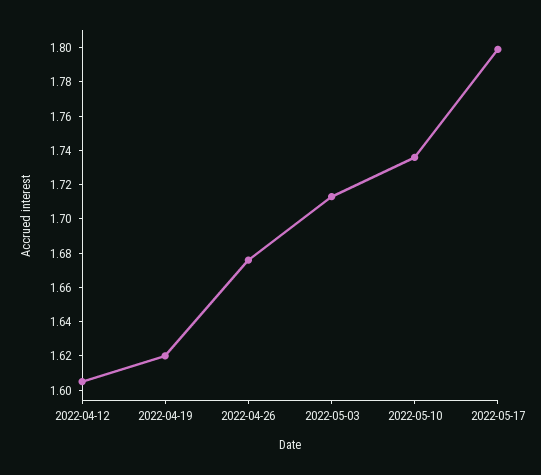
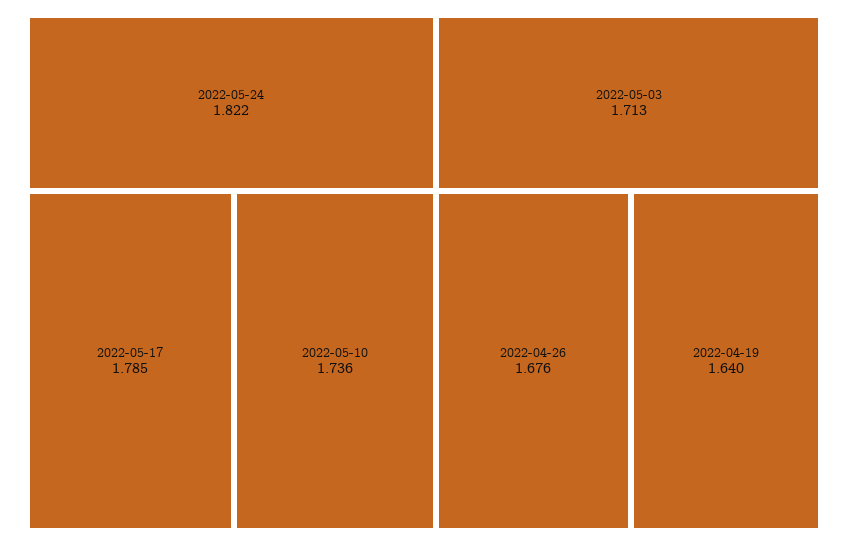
2022-04-12: 1.605 -> none
2022-04-19: 1.62 -> 1.64
2022-05-17: 1.8 -> 1.785
2022-05-24: none -> 1.822

